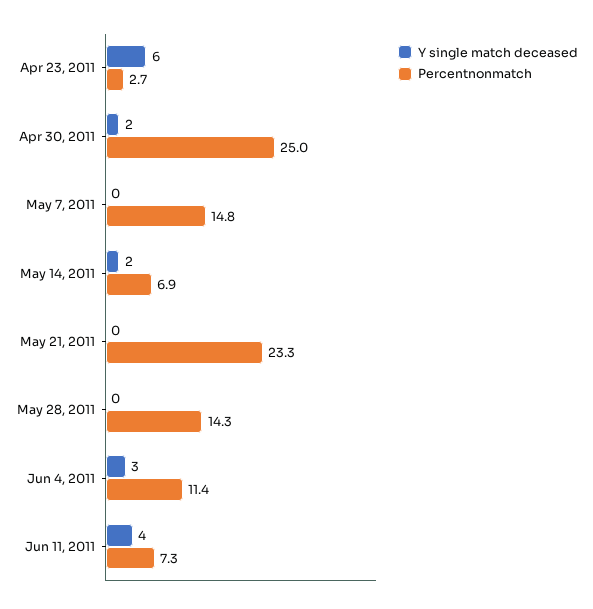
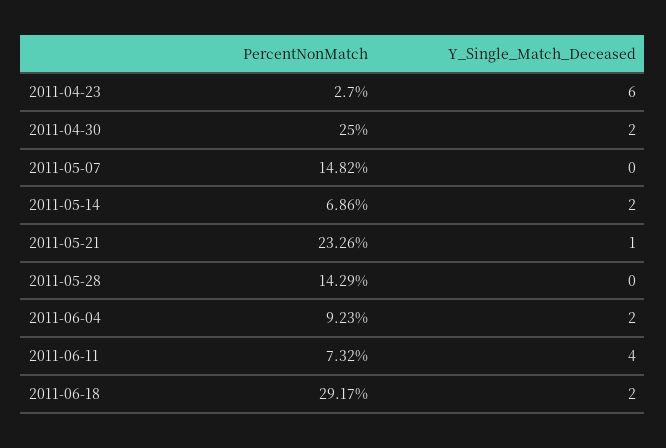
Y single match deceased, May 21, 2011: 0 -> 1
Y single match deceased, Jun 4, 2011: 3 -> 2
Percentnonmatch, Jun 4, 2011: 11.4 -> 9.23
Percentnonmatch, 2011-06-18: none -> 29.17
Y single match deceased, 2011-06-18: none -> 2

